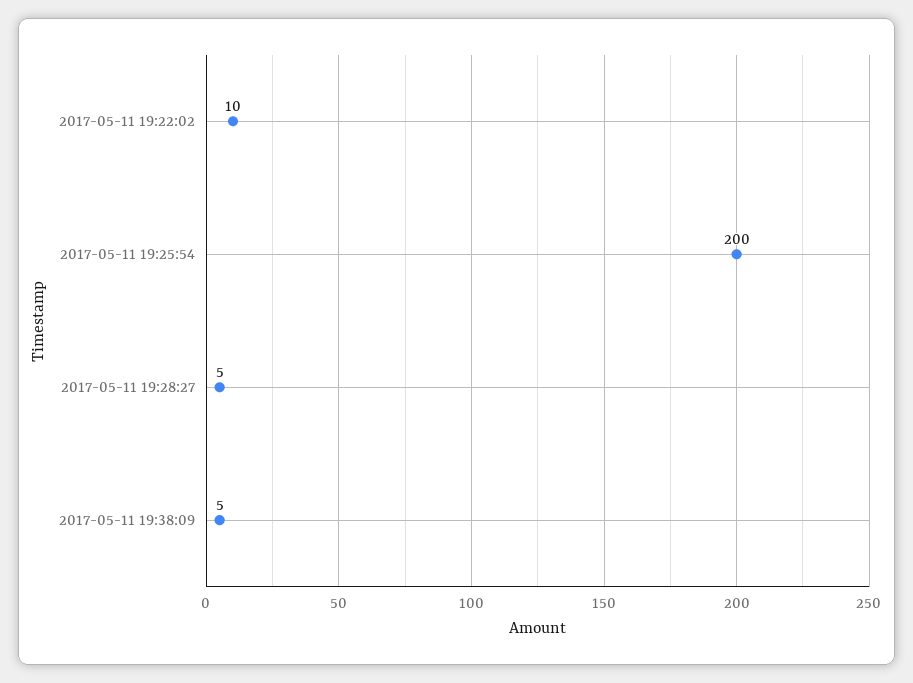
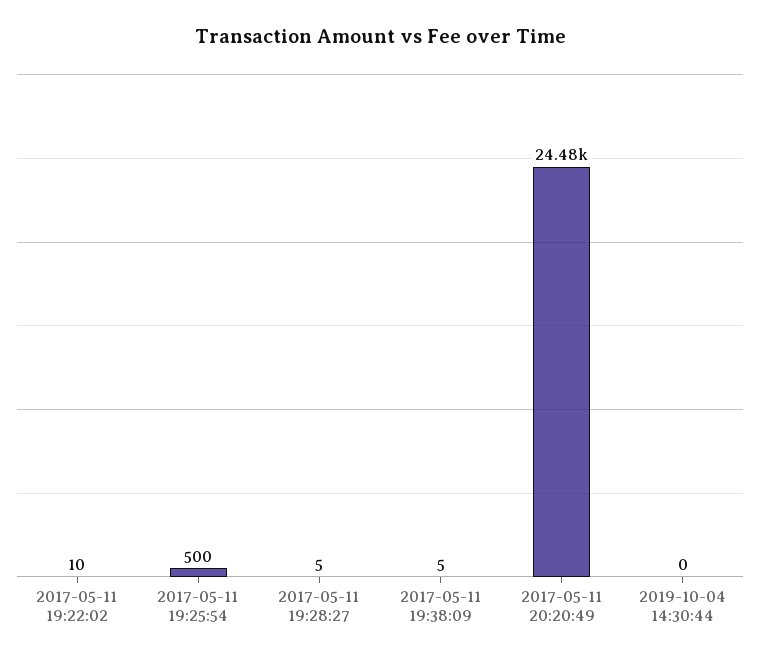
2017-05-11 19:25:54: 200 -> 500
2017-05-11 20:20:49: none -> 24480
2019-10-04 14:30:44: none -> 0

